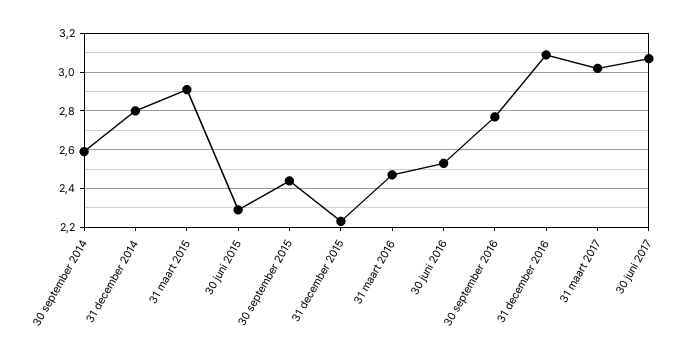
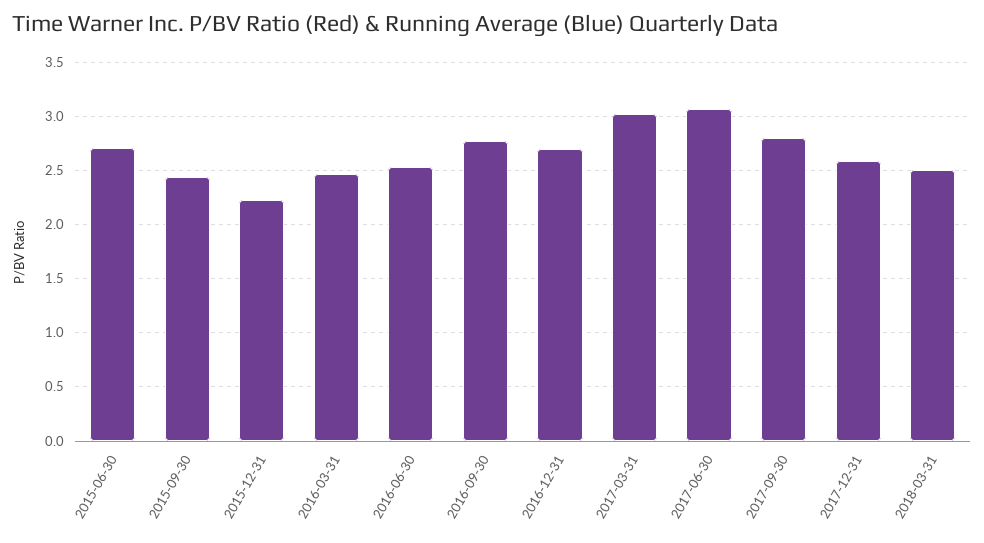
30 september 2014: 2.6 -> none
31 december 2014: 2.8 -> none
31 maart 2015: 2.9 -> none
30 juni 2015: 2.3 -> 2.7
31 december 2016: 3.1 -> 2.7
2017-09-30: none -> 2.8
2017-12-31: none -> 2.6
2018-03-31: none -> 2.5

